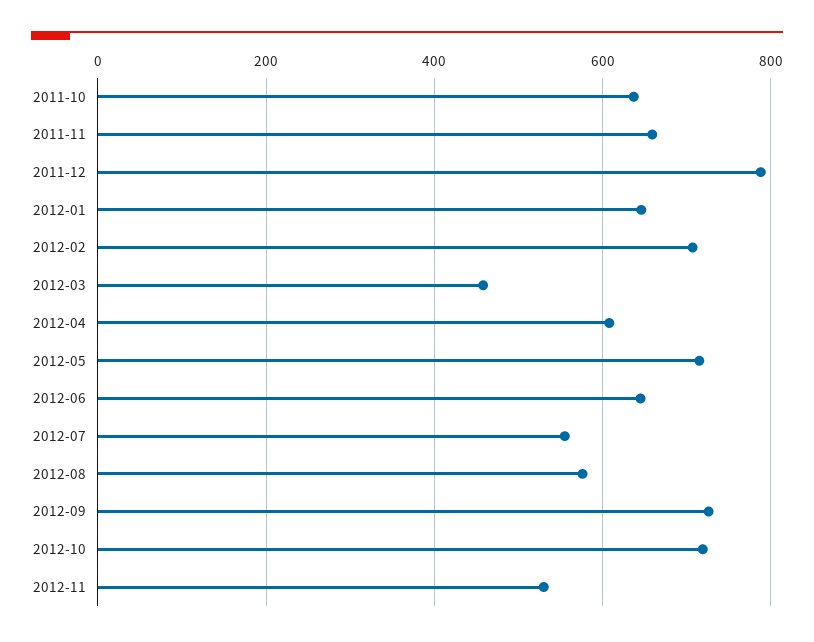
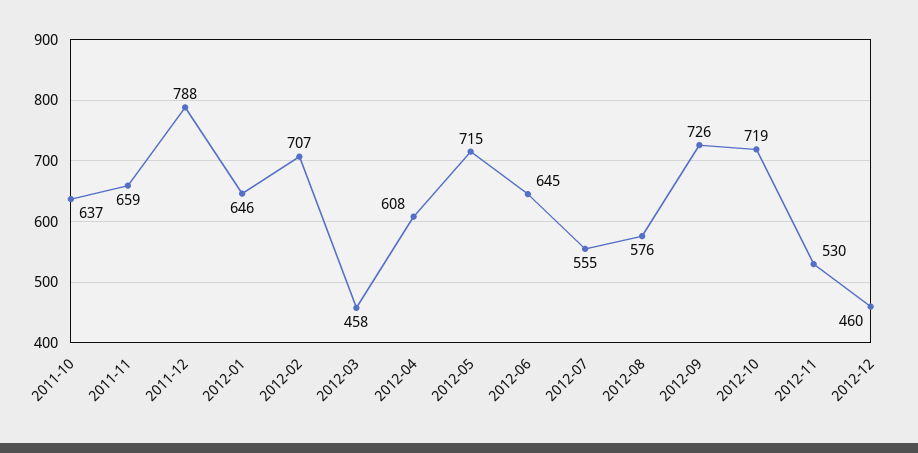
2012-12: none -> 460

